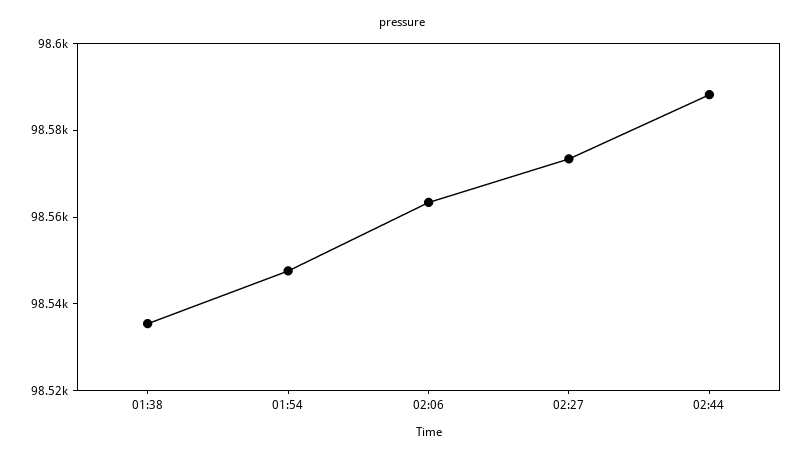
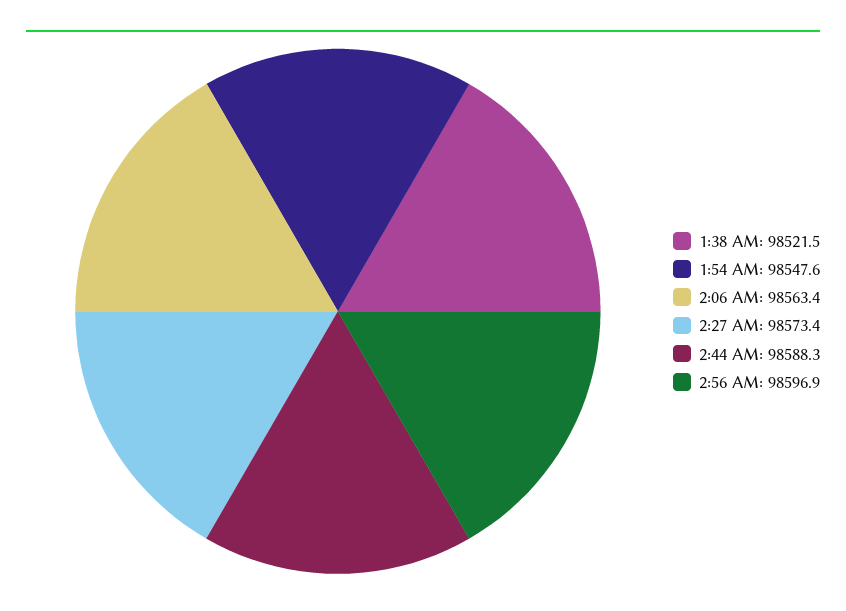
01:38: 98535 -> 98521.5
2:56 AM: none -> 98596.9

